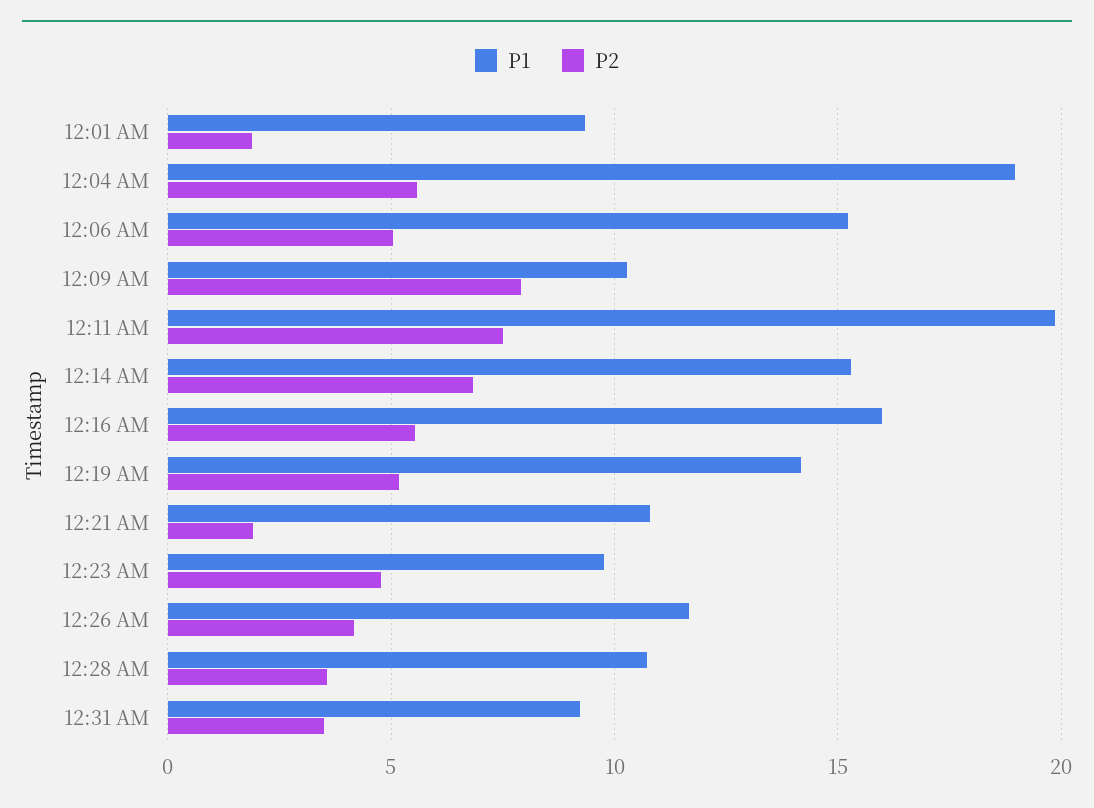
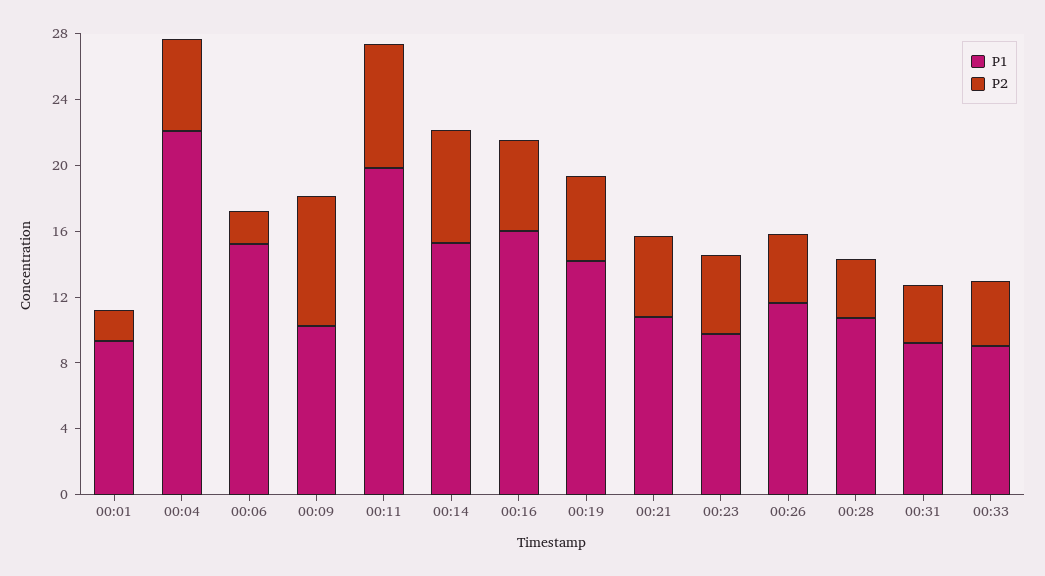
P1, 12:04 AM: 19 -> 22
P2, 12:06 AM: 5 -> 2
P2, 12:21 AM: 2 -> 5
P1, 00:33: none -> 9
P2, 00:33: none -> 4

